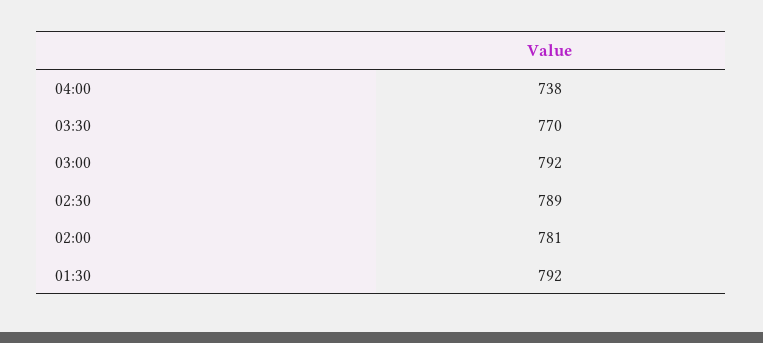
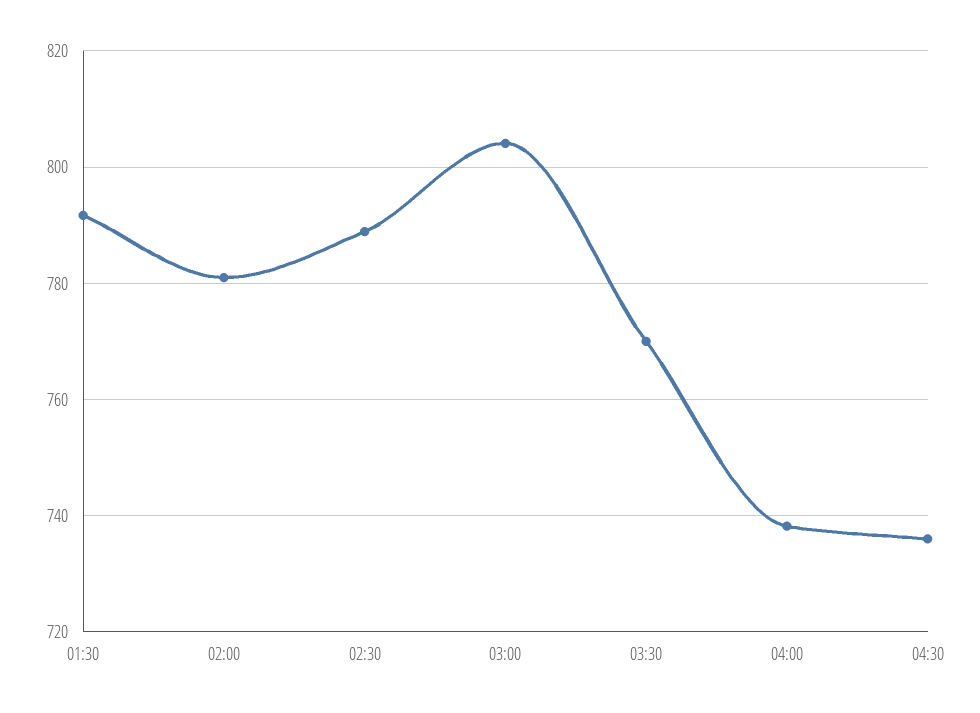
03:00: 792 -> 804
04:30: none -> 736

